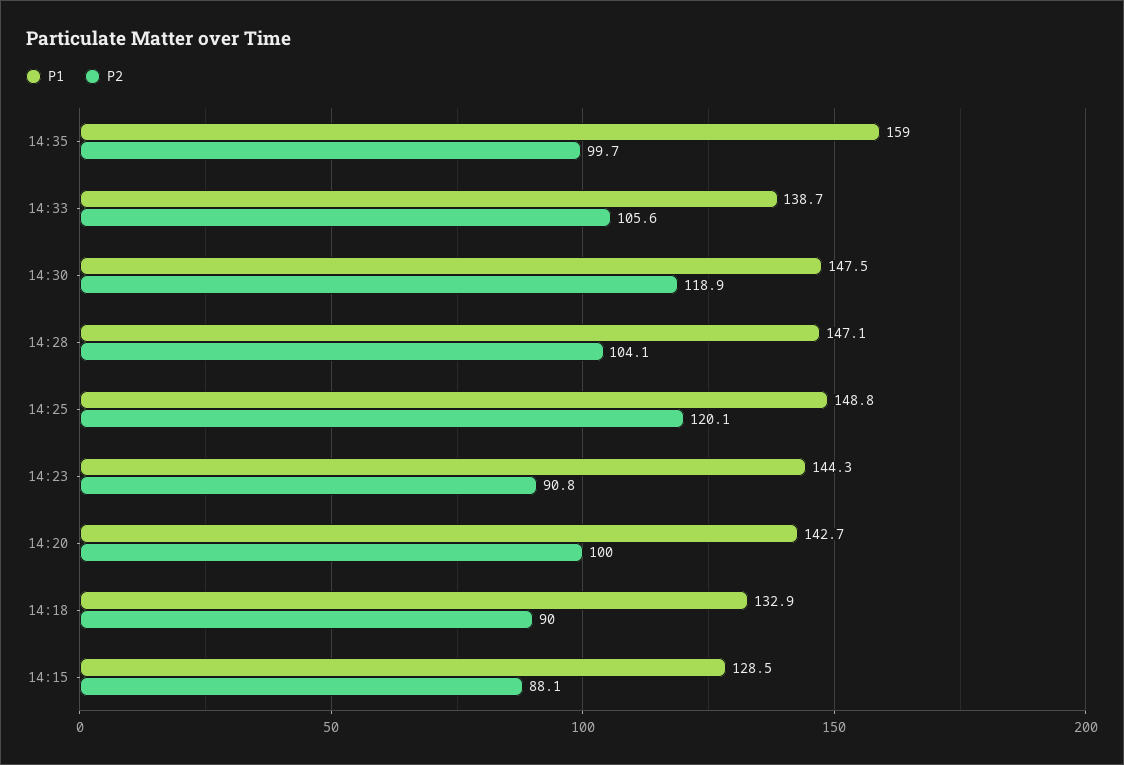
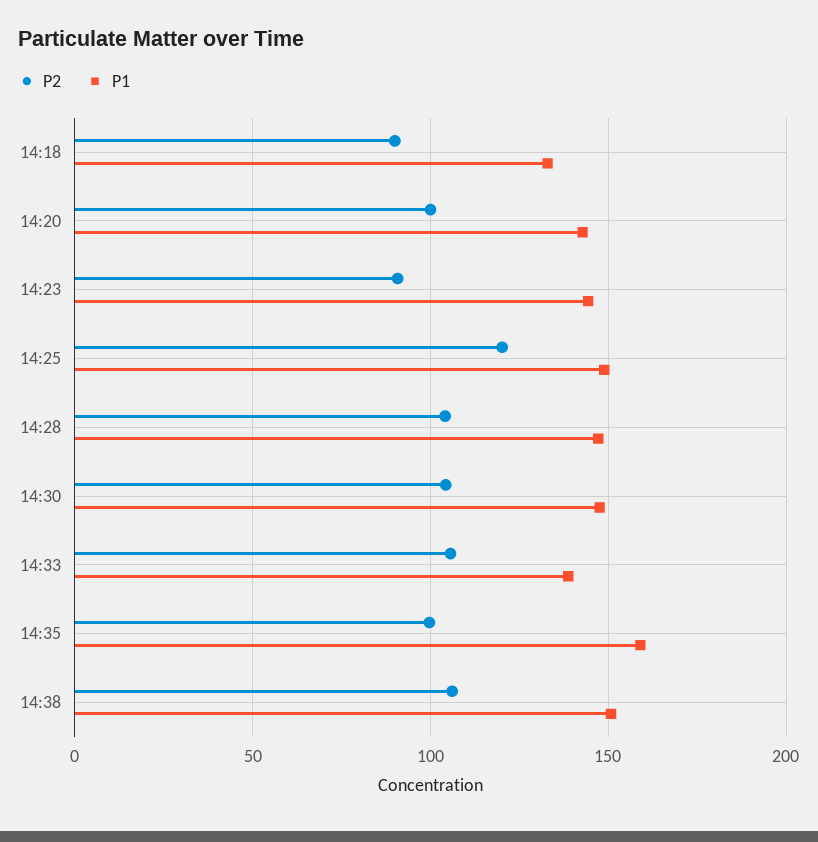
P2, 14:30: 118.9 -> 105
P1, 14:15: 128.5 -> none
P2, 14:15: 88.1 -> none
P2, 14:38: none -> 105
P1, 14:38: none -> 150

